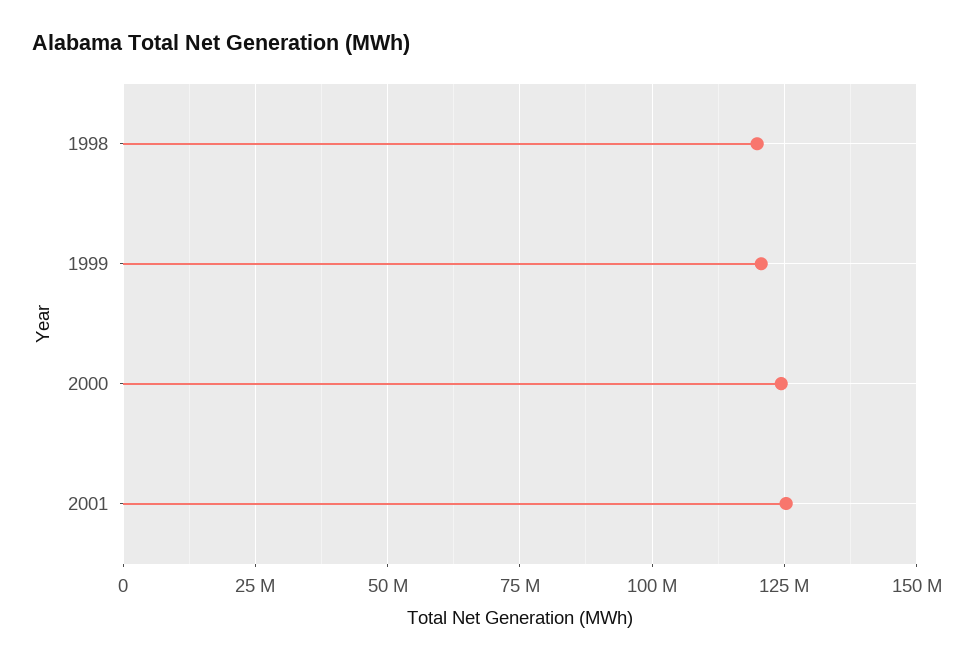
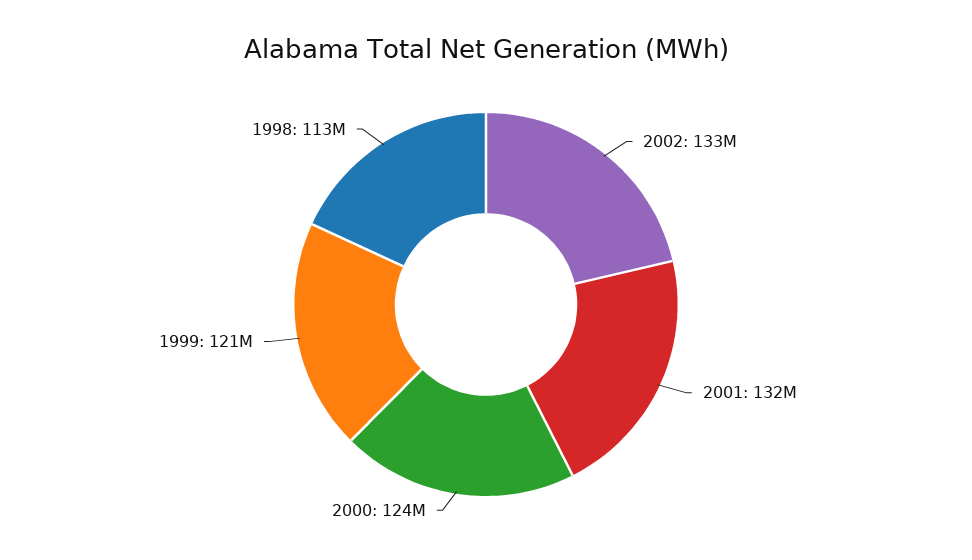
1998: 120000000 -> 113000000
2001: 125000000 -> 132000000
2002: none -> 133000000

